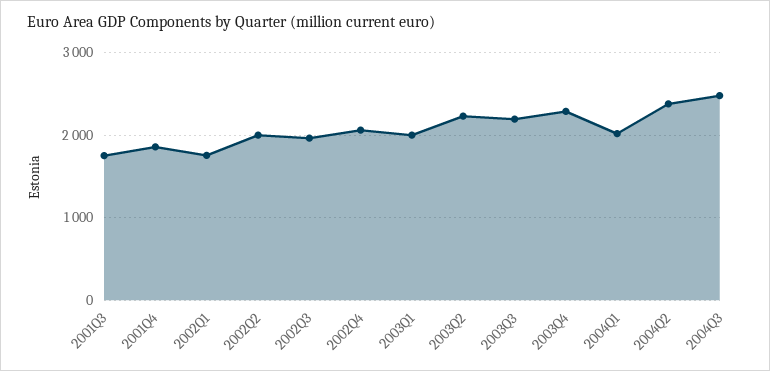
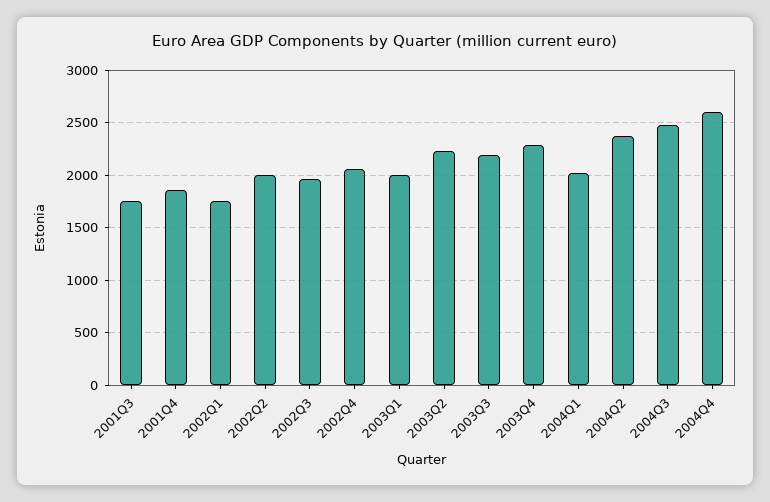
2004Q4: none -> 2600

